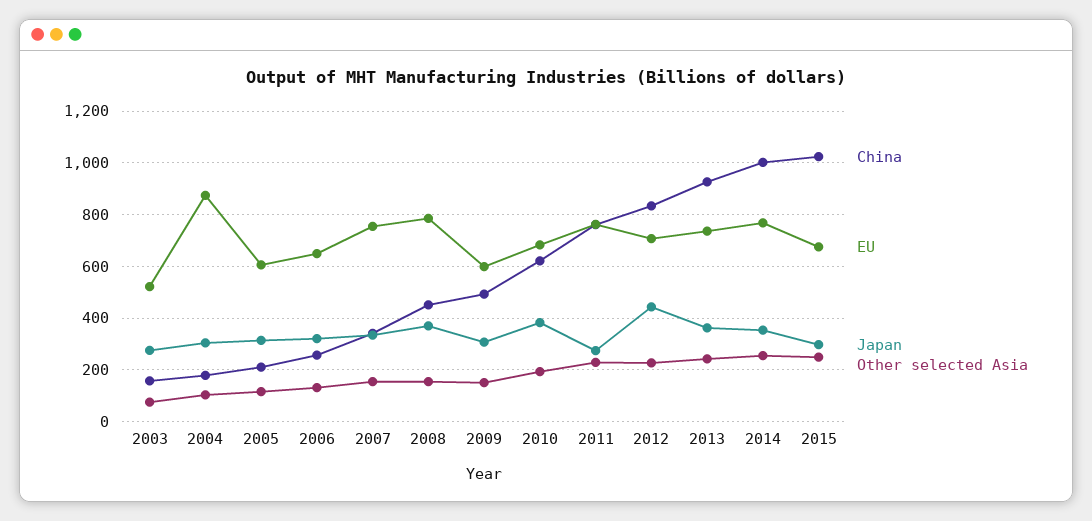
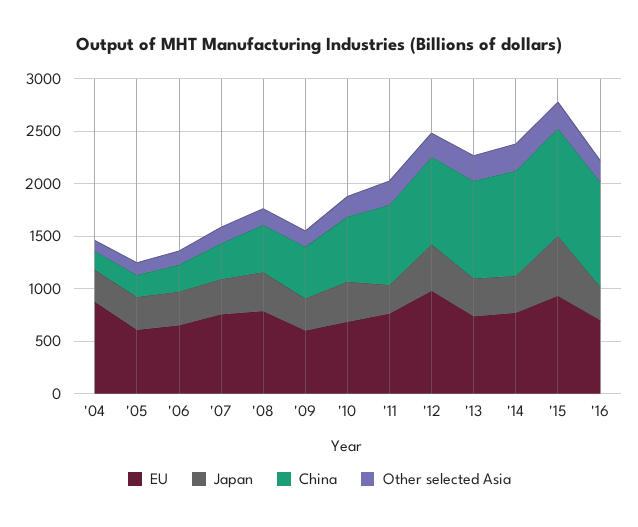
China, 2003: 150 -> none
EU, 2003: 525 -> none
Japan, 2003: 275 -> none
Other selected Asia, 2003: 75 -> none
EU, 2012: 700 -> 1000
EU, 2015: 675 -> 900
Japan, 2015: 300 -> 600
EU, '16: none -> 700
Japan, '16: none -> 300
China, '16: none -> 1000
Other selected Asia, '16: none -> 200

